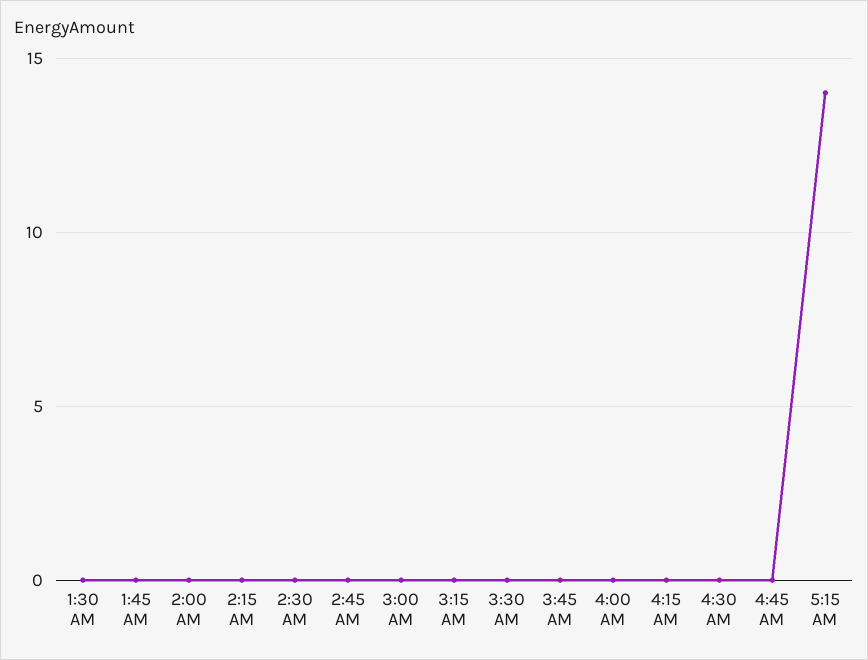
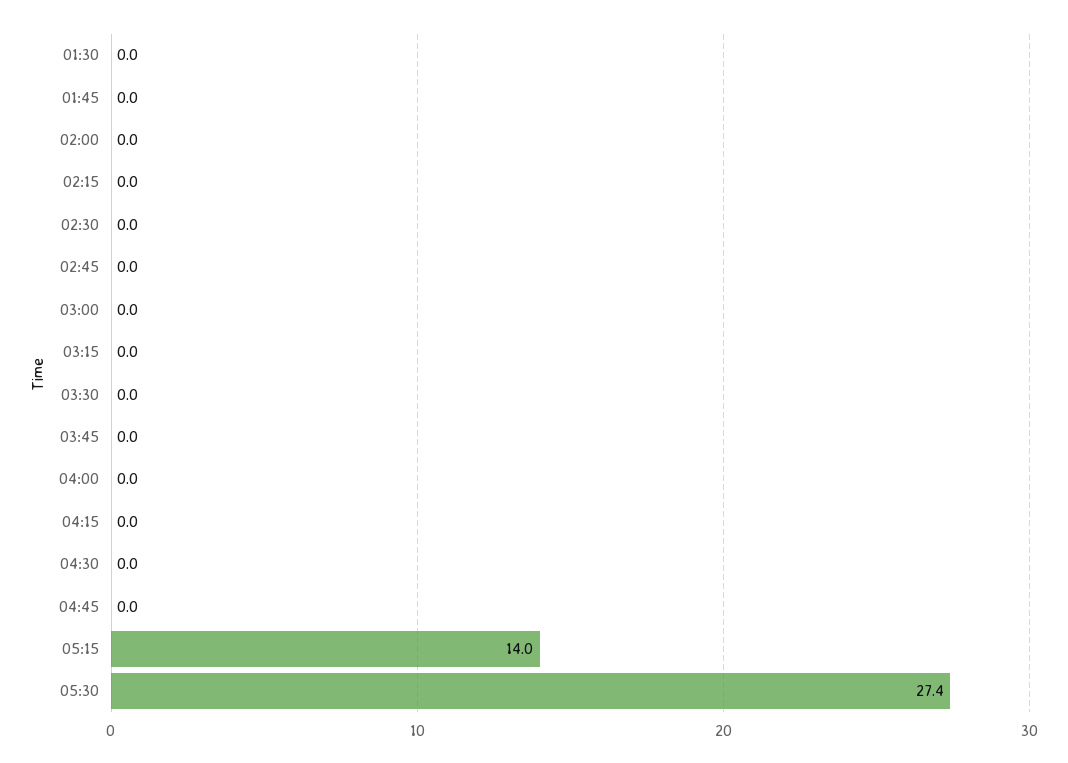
05:30: none -> 27.4

